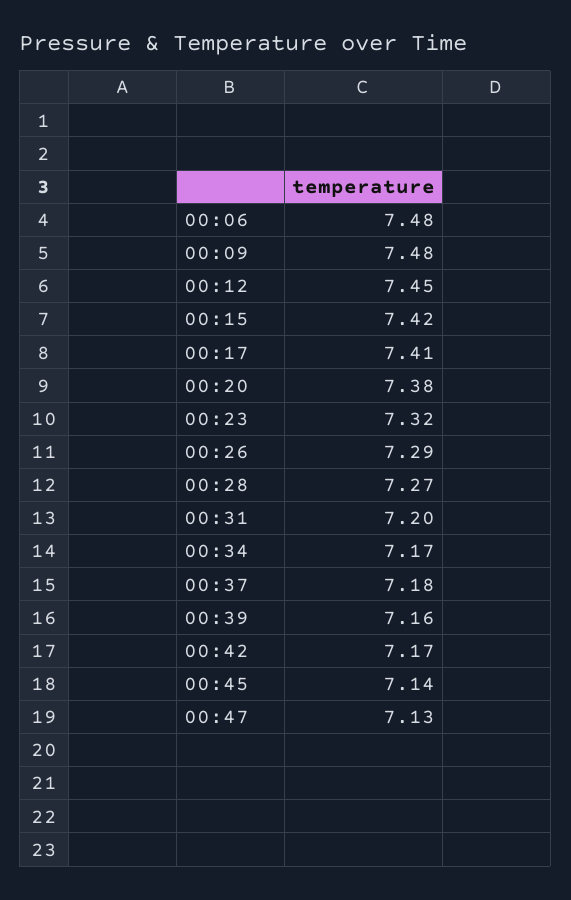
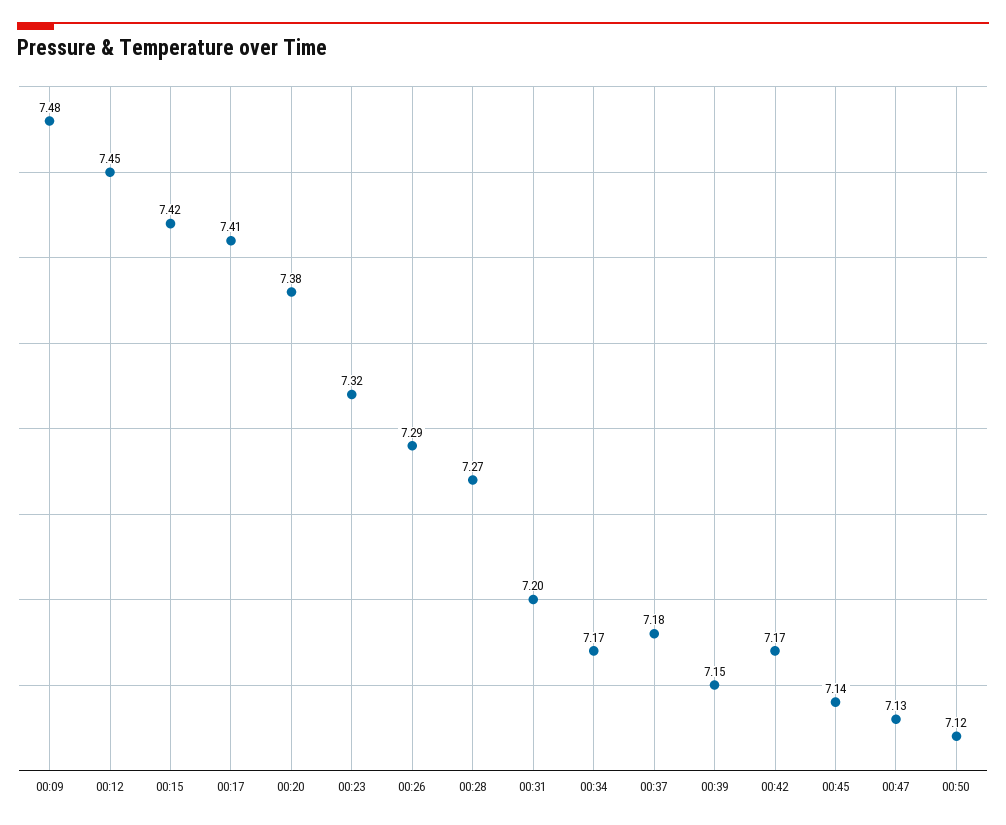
00:06: 7.48 -> none
00:39: 7.16 -> 7.15
00:50: none -> 7.12

